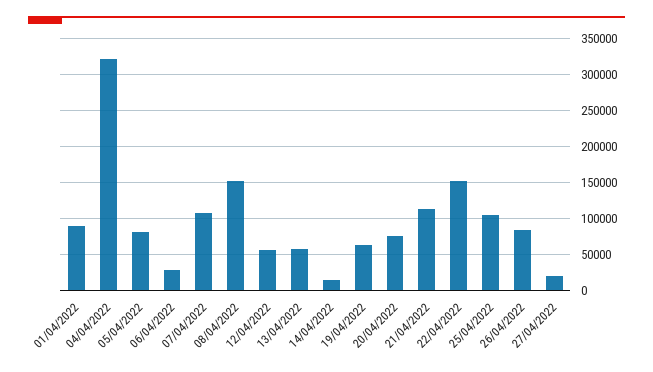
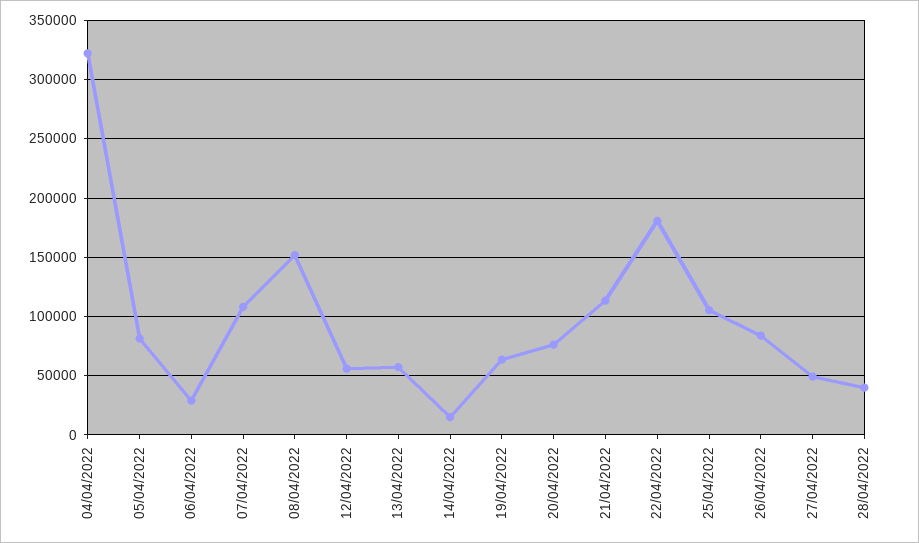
01/04/2022: 90000 -> none
22/04/2022: 150000 -> 180000
27/04/2022: 20000 -> 50000
28/04/2022: none -> 40000

